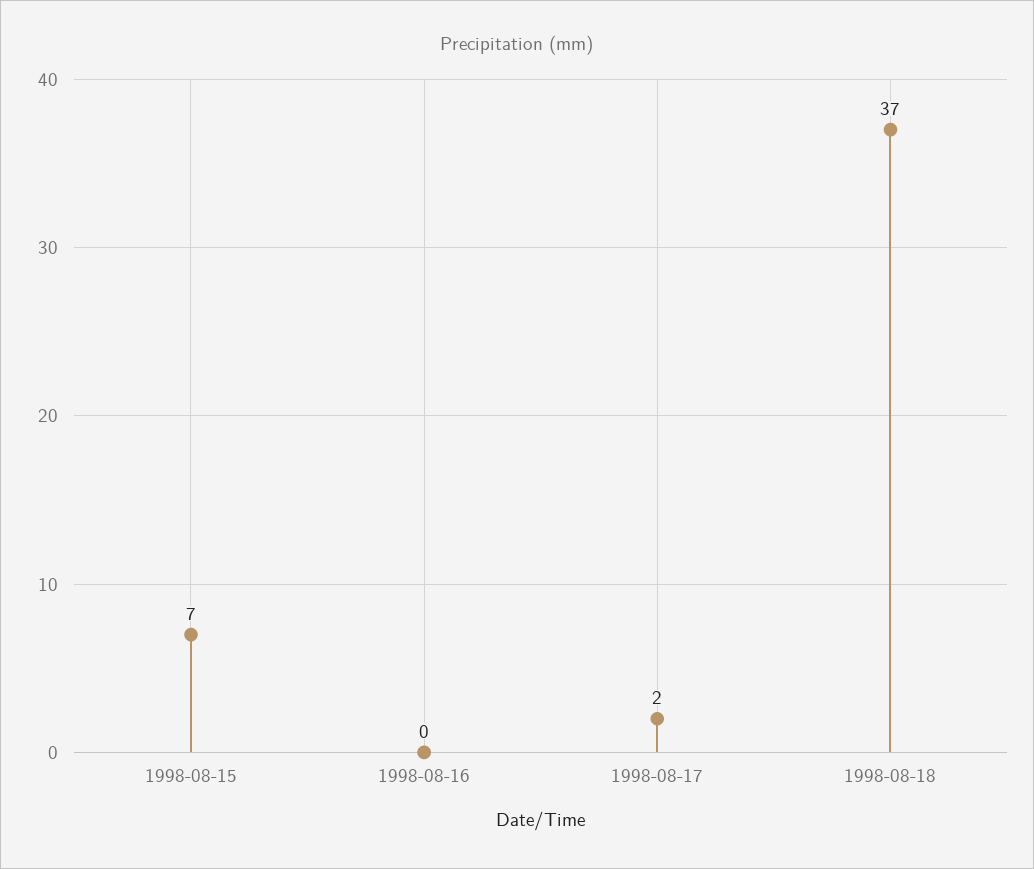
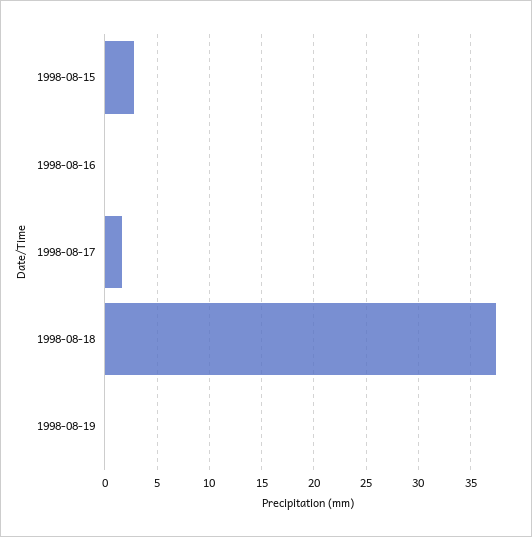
1998-08-15: 7 -> 3
1998-08-19: none -> 0

